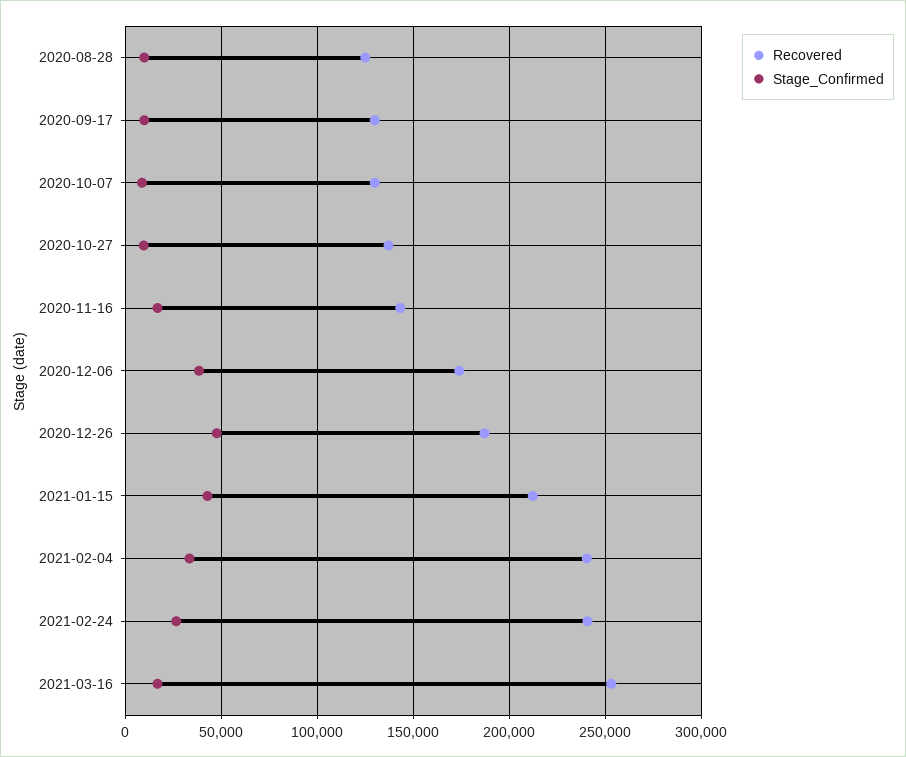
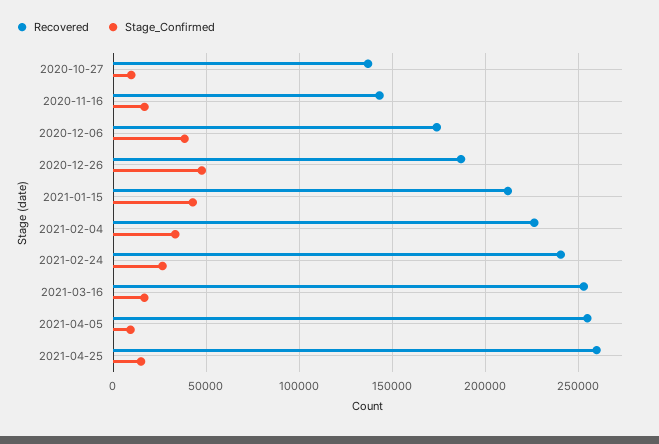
Recovered, 2020-08-28: 125000 -> none
Stage_Confirmed, 2020-08-28: 10000 -> none
Recovered, 2020-09-17: 130000 -> none
Stage_Confirmed, 2020-09-17: 10000 -> none
Recovered, 2020-10-07: 130000 -> none
Stage_Confirmed, 2020-10-07: 10000 -> none
Recovered, 2021-02-04: 240000 -> 225000
Recovered, 2021-04-05: none -> 255000
Stage_Confirmed, 2021-04-05: none -> 10000
Recovered, 2021-04-25: none -> 260000
Stage_Confirmed, 2021-04-25: none -> 15000

